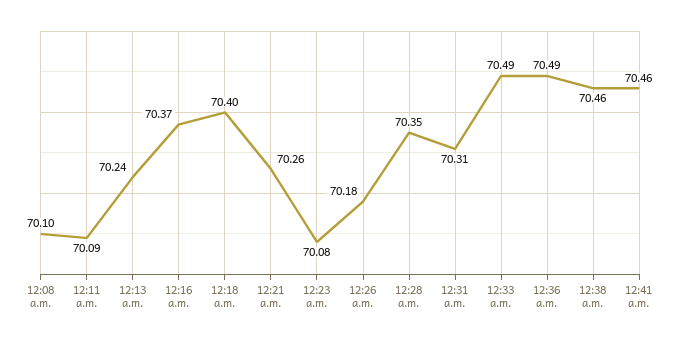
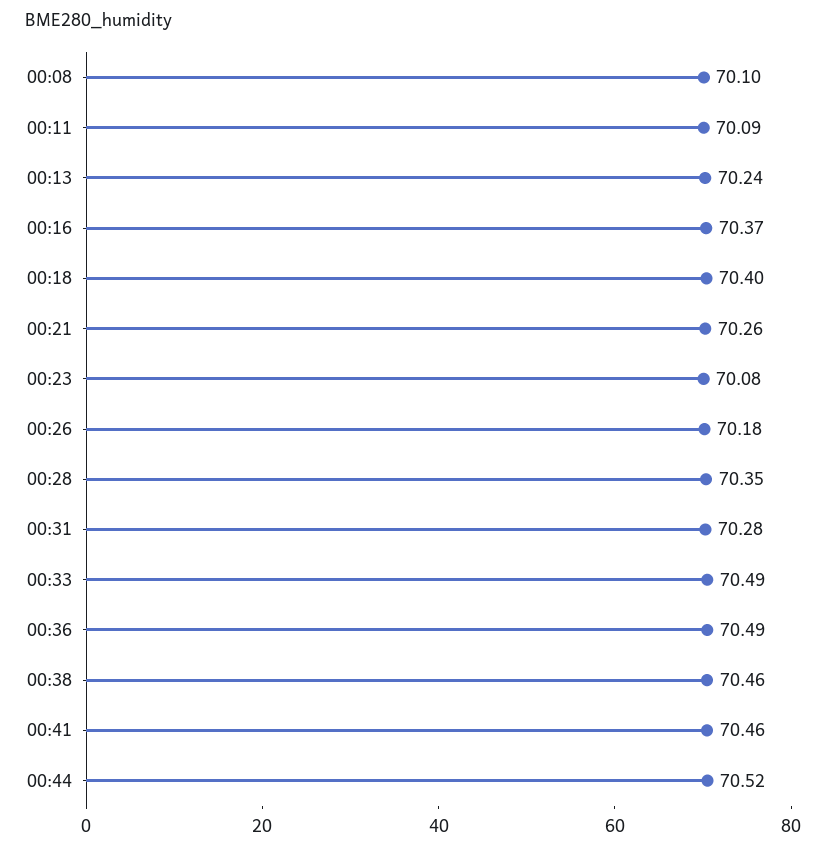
12:31 a.m.: 70.31 -> 70.28
00:44: none -> 70.52

